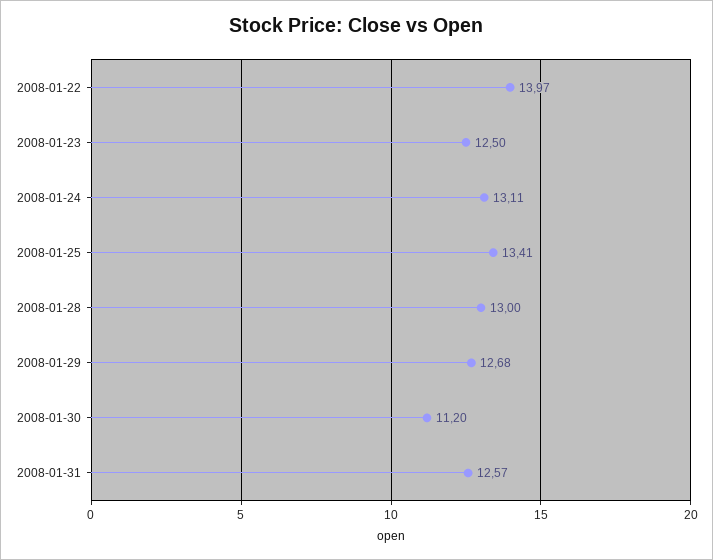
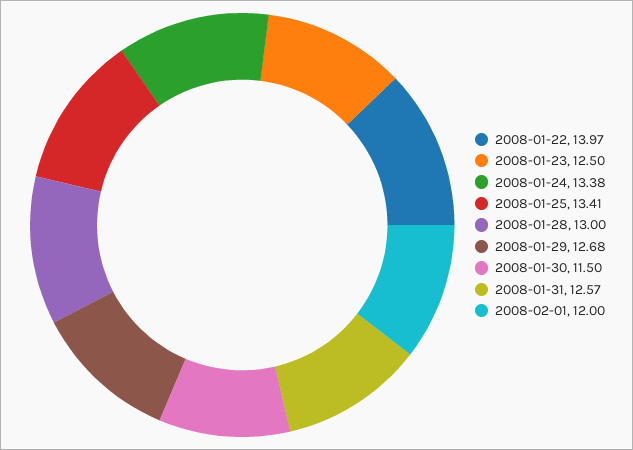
2008-01-24: 13.11 -> 13.38
2008-01-30: 11.2 -> 11.5
2008-02-01: none -> 12

